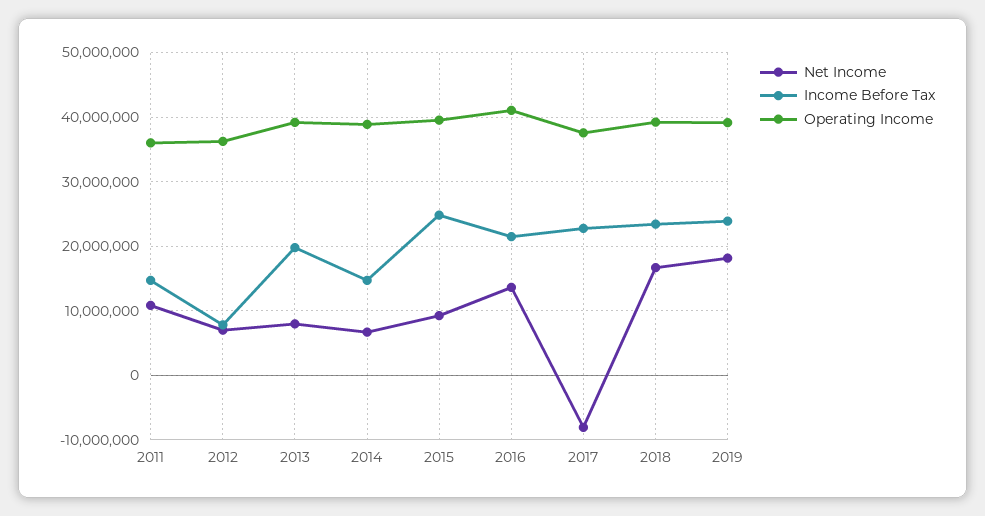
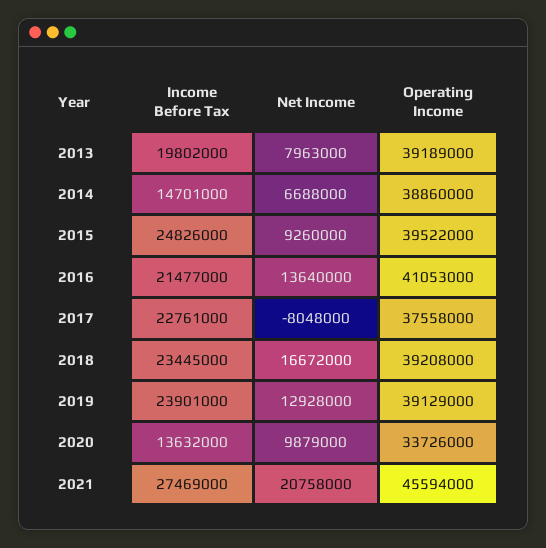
Net Income, 2011: 11000000 -> none
Income Before Tax, 2011: 15000000 -> none
Operating Income, 2011: 36000000 -> none
Net Income, 2012: 7000000 -> none
Income Before Tax, 2012: 8000000 -> none
Operating Income, 2012: 36000000 -> none
Net Income, 2019: 18000000 -> 12928000
Income Before Tax, 2020: none -> 13632000
Net Income, 2020: none -> 9879000
Operating Income, 2020: none -> 33726000
Income Before Tax, 2021: none -> 27469000
Net Income, 2021: none -> 20758000
Operating Income, 2021: none -> 45594000

